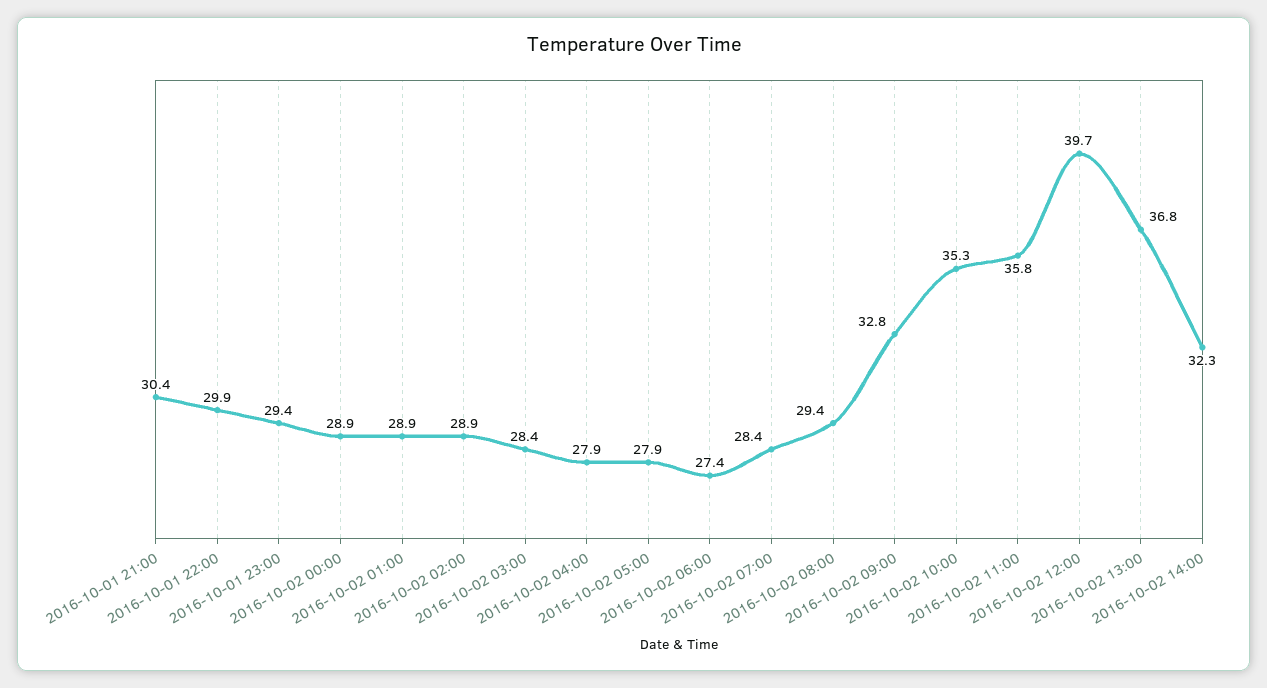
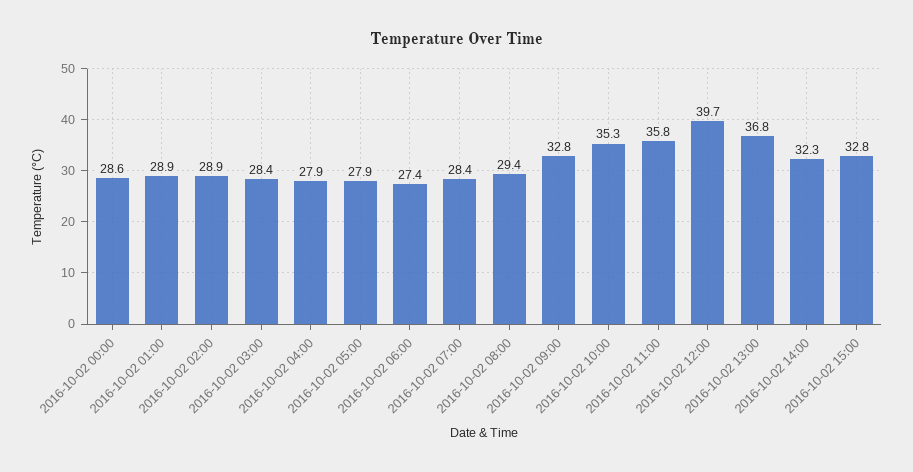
2016-10-01 21:00: 30.4 -> none
2016-10-01 22:00: 29.9 -> none
2016-10-01 23:00: 29.4 -> none
2016-10-02 00:00: 28.9 -> 28.6
2016-10-02 15:00: none -> 32.8

